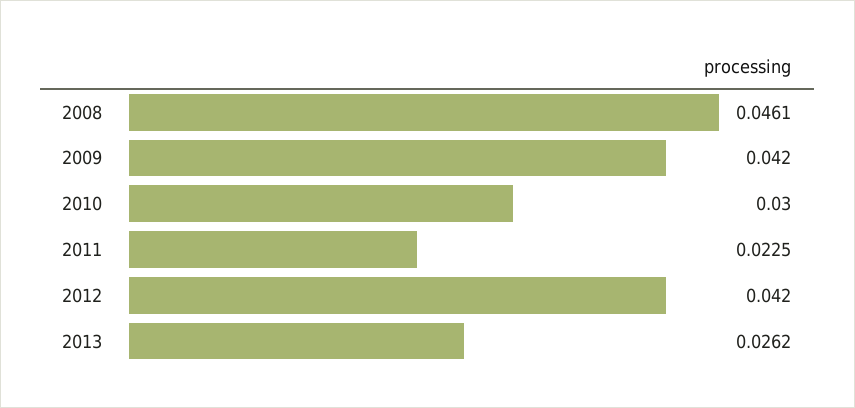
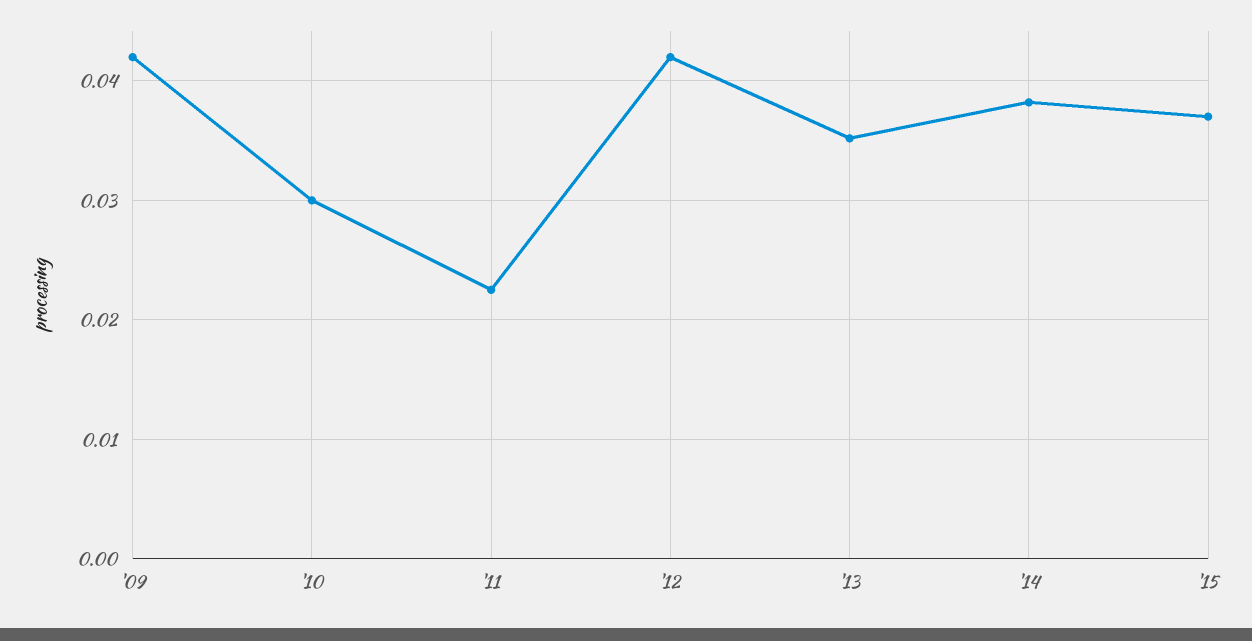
2008: 0.0461 -> none
2013: 0.0262 -> 0.035
'14: none -> 0.038
'15: none -> 0.037

